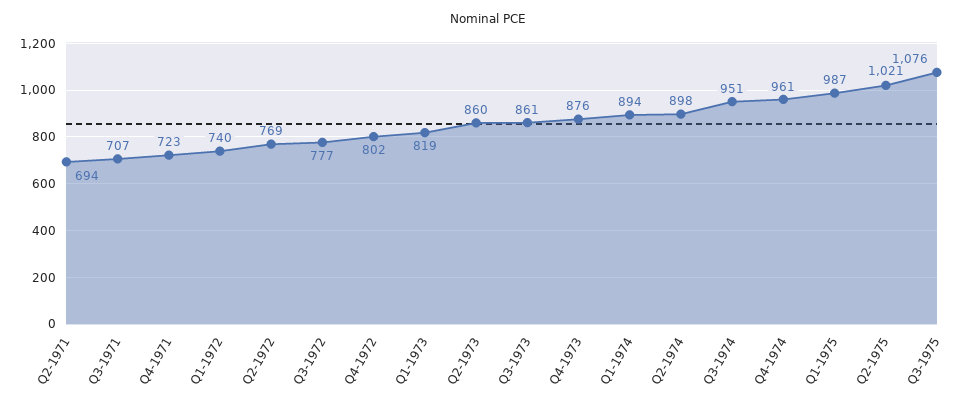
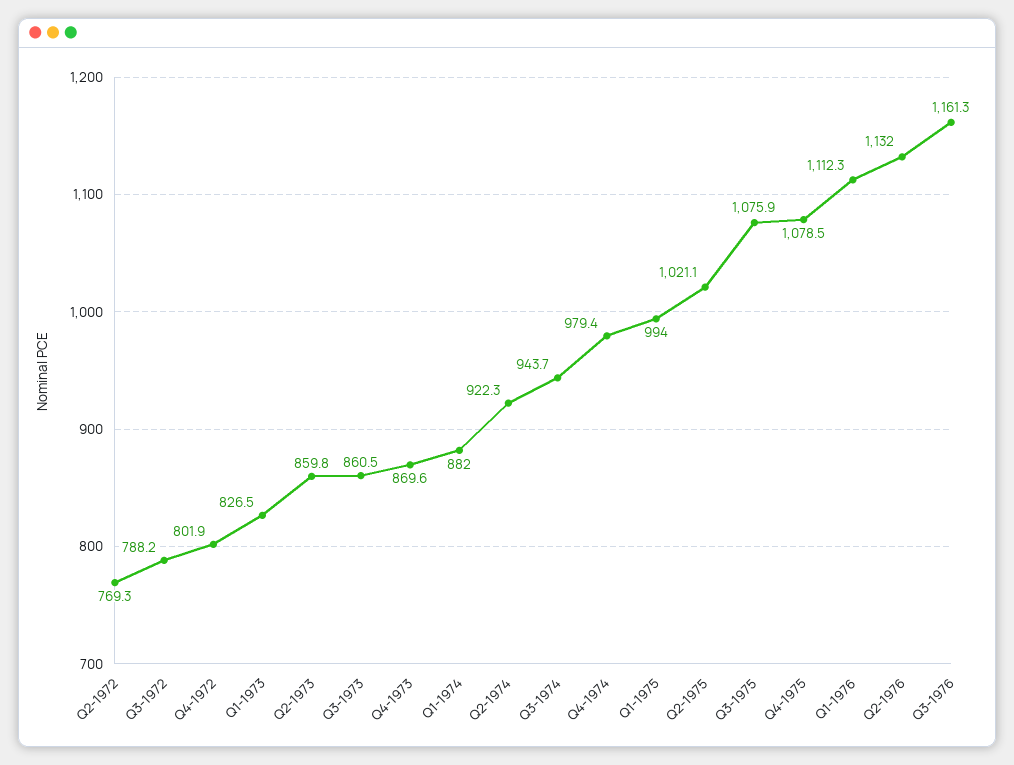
Q2-1971: 694 -> none
Q3-1971: 707 -> none
Q4-1971: 723 -> none
Q1-1972: 740 -> none
Q3-1972: 777 -> 788.2
Q1-1973: 819 -> 826.5
Q4-1973: 876 -> 869.6
Q1-1974: 894 -> 882
Q2-1974: 898 -> 922.3
Q3-1974: 951 -> 943.7
Q4-1974: 961 -> 979.4
Q1-1975: 987 -> 994
Q4-1975: none -> 1078.5
Q1-1976: none -> 1112.3
Q2-1976: none -> 1132
Q3-1976: none -> 1161.3

